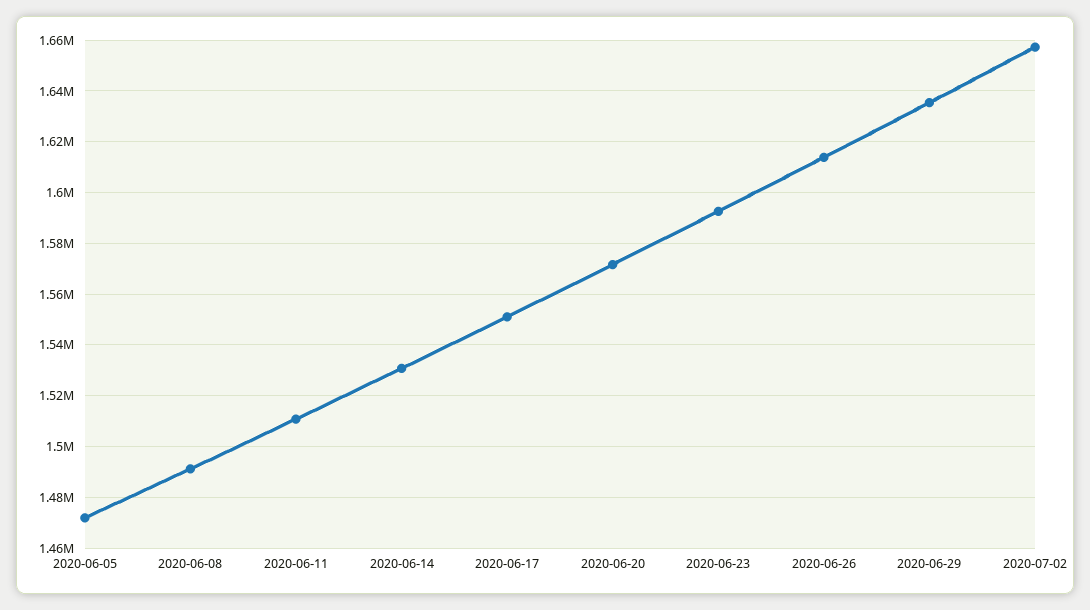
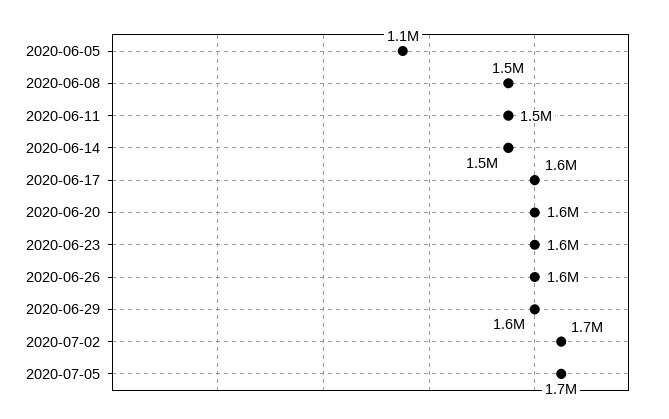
2020-06-05: 1472500 -> 1100000
2020-07-05: none -> 1700000

